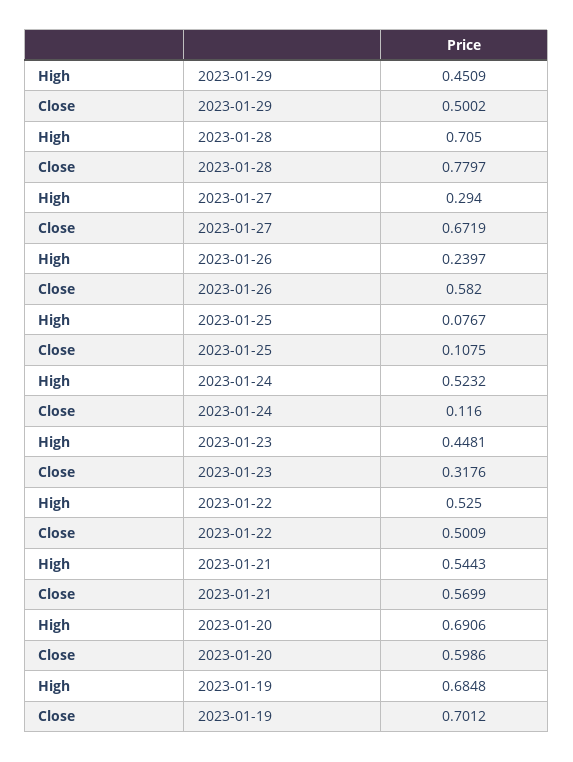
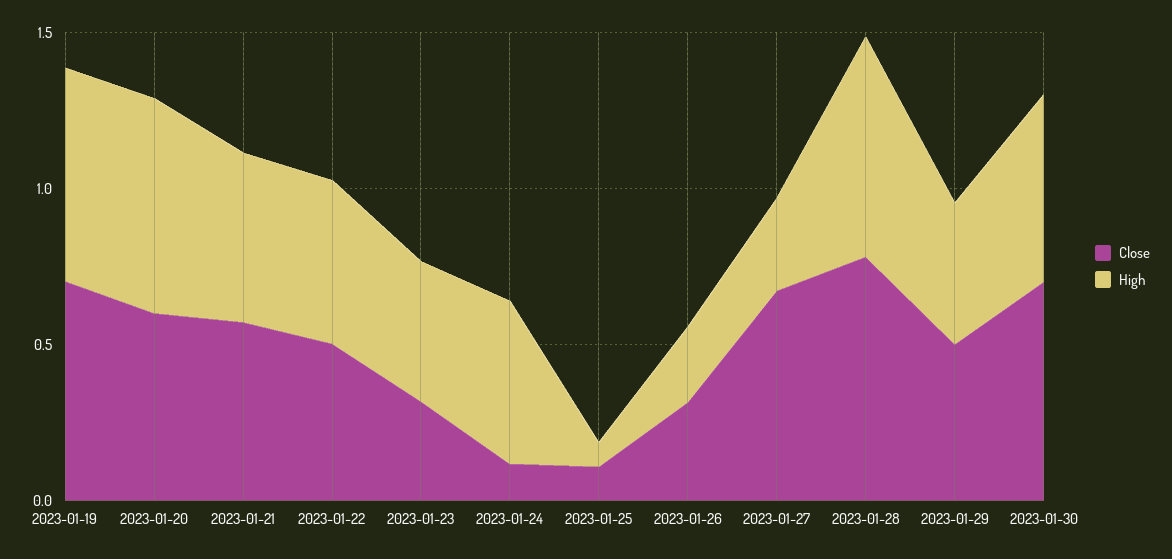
Close, 2023-01-26: 0.582 -> 0.3
Close, 2023-01-30: none -> 0.7
High, 2023-01-30: none -> 0.6

